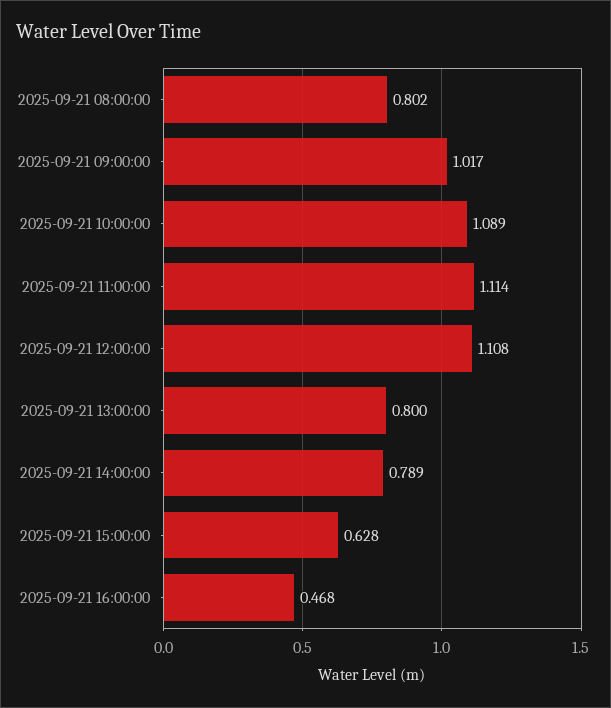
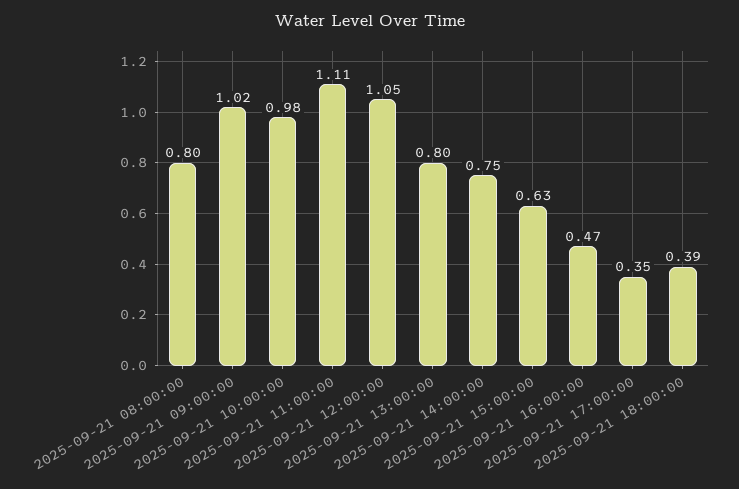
2025-09-21 10:00:00: 1.089 -> 0.98
2025-09-21 12:00:00: 1.108 -> 1.05
2025-09-21 14:00:00: 0.789 -> 0.75
2025-09-21 17:00:00: none -> 0.35
2025-09-21 18:00:00: none -> 0.39

